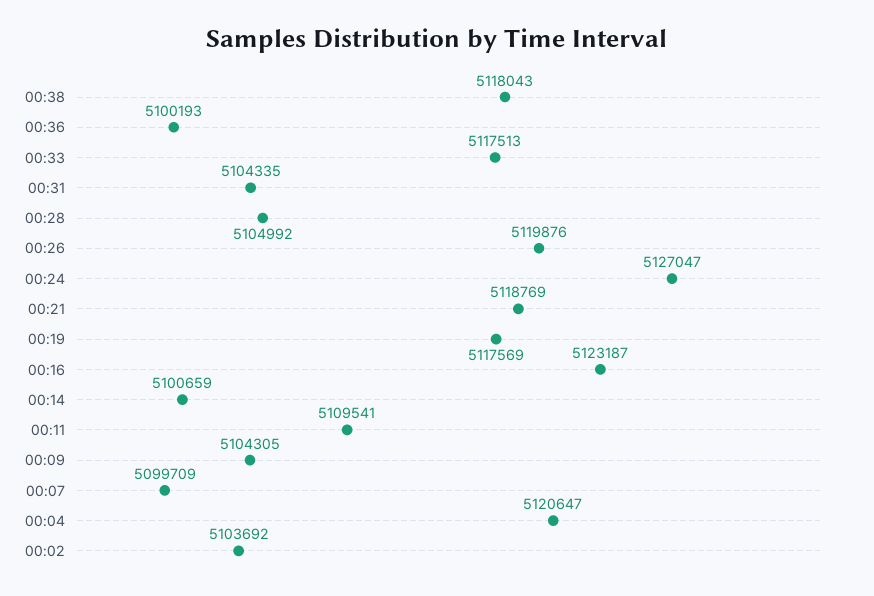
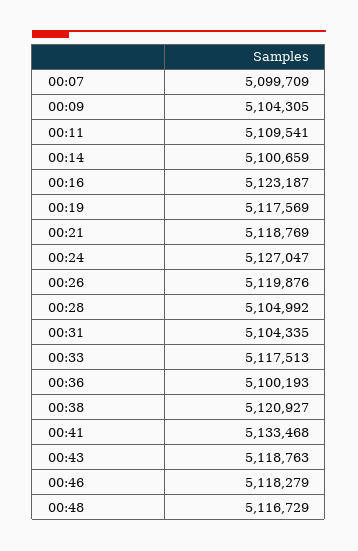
00:38: 5118043 -> 5120927
00:04: 5120647 -> none
00:02: 5103692 -> none
00:41: none -> 5133468
00:43: none -> 5118763
00:46: none -> 5118279
00:48: none -> 5116729

